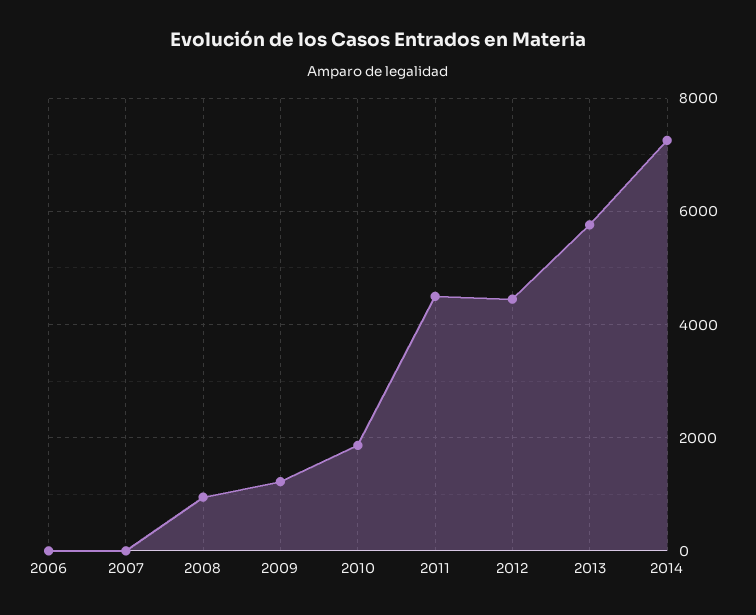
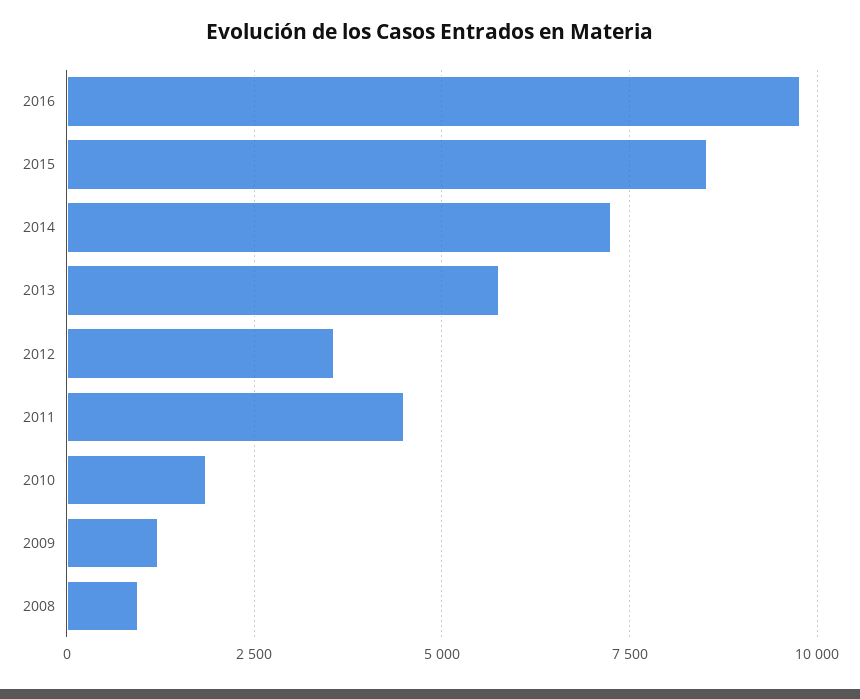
2006: 0 -> none
2007: 0 -> none
2012: 4400 -> 3500
2016: none -> 9750
2015: none -> 8500

